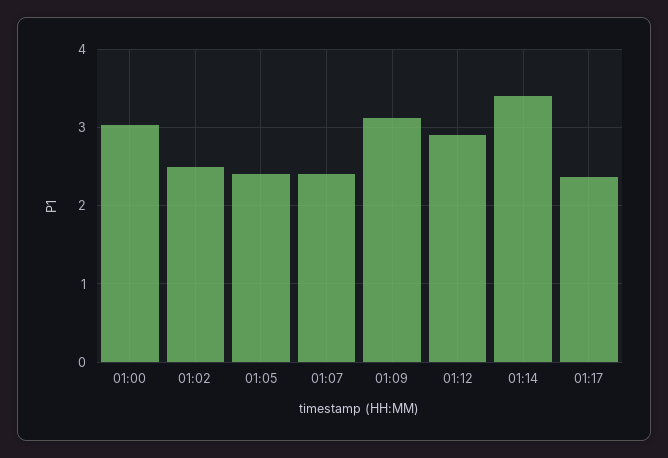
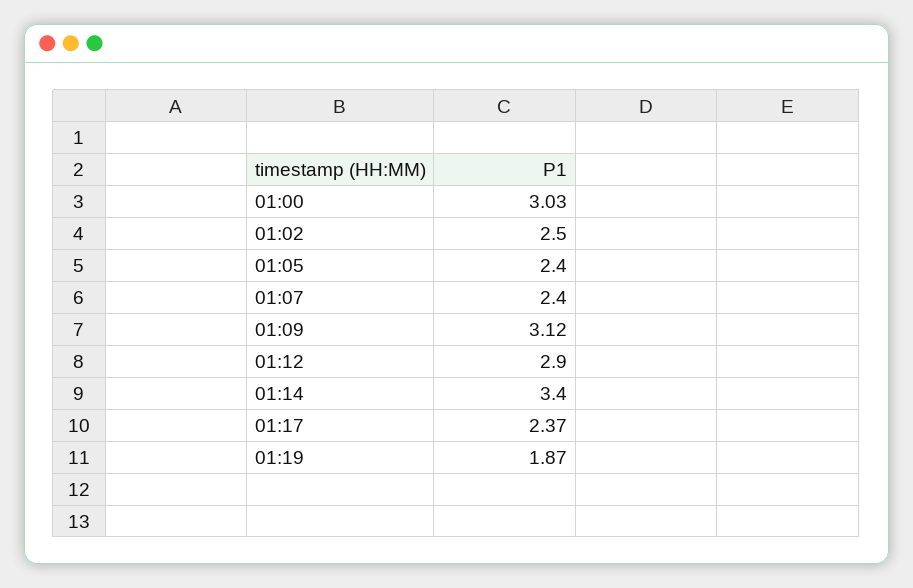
01:19: none -> 1.87

